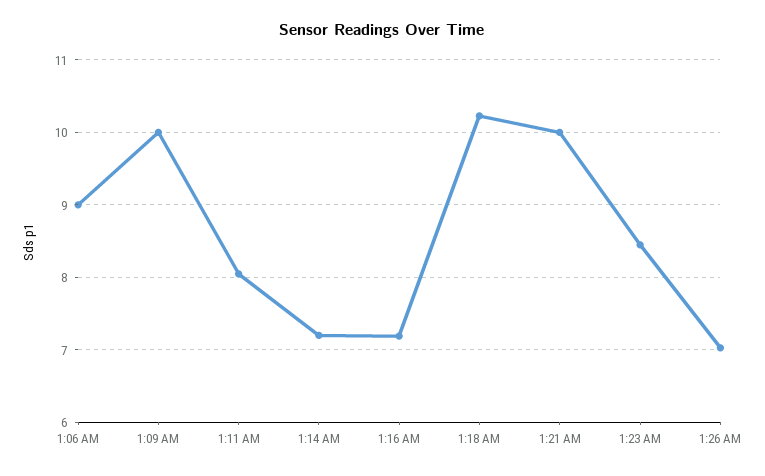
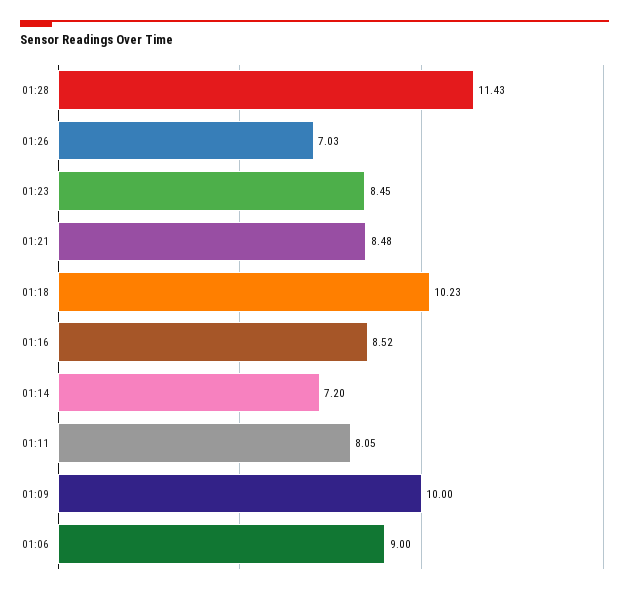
1:16 AM: 7.2 -> 8.52
1:21 AM: 10 -> 8.48
01:28: none -> 11.43

